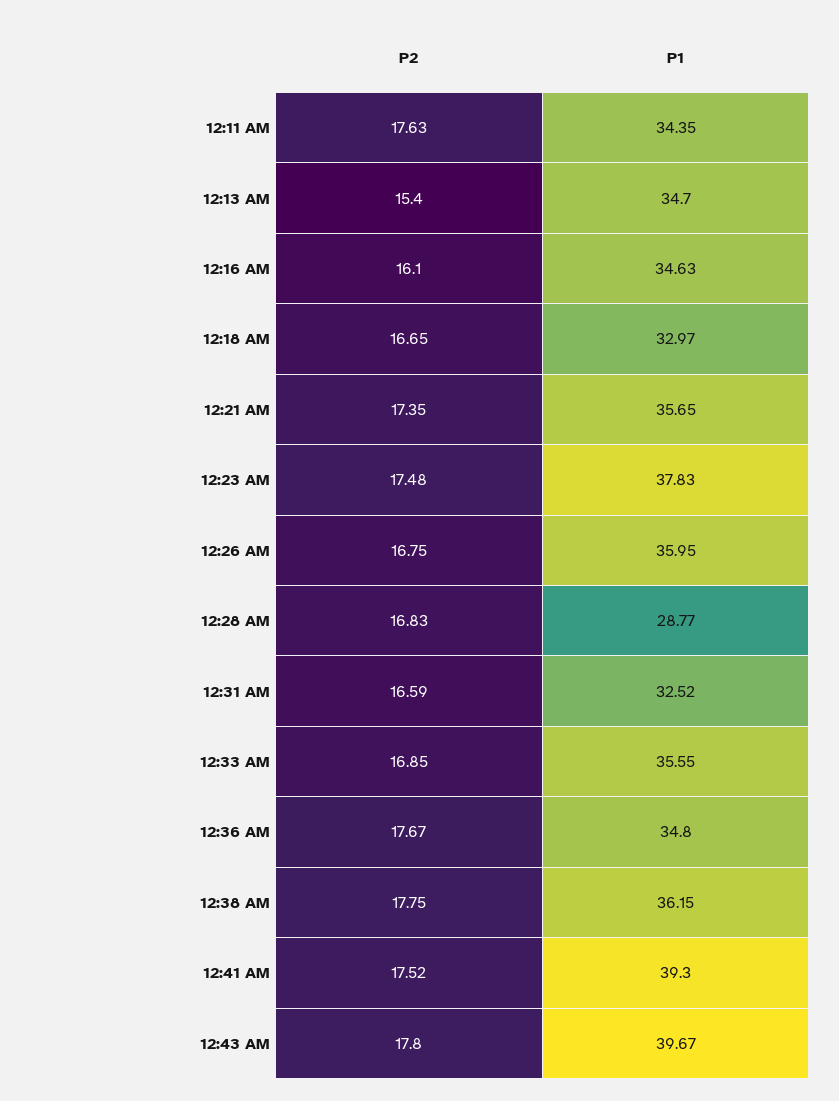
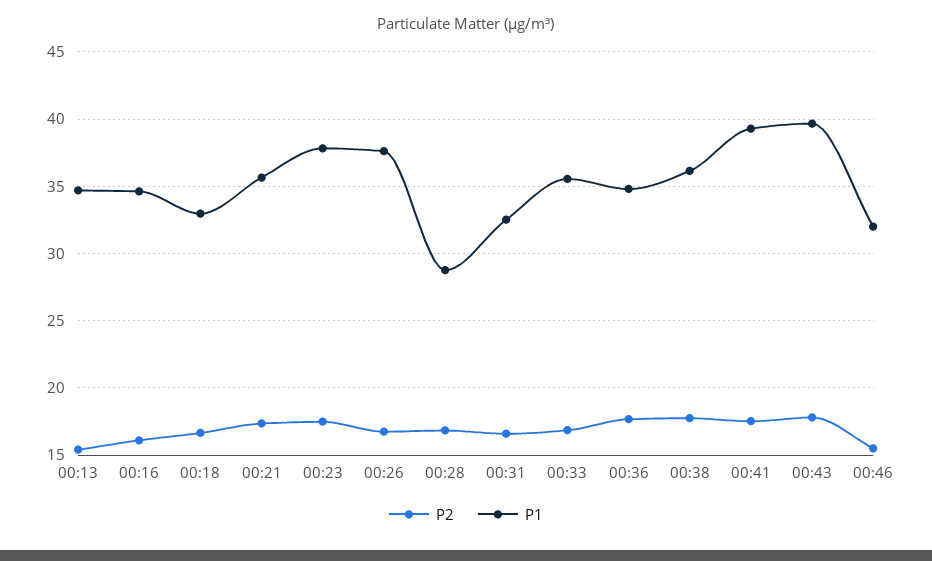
P2, 12:11 AM: 17.63 -> none
P1, 12:11 AM: 34.35 -> none
P1, 12:26 AM: 35.95 -> 37.5
P2, 00:46: none -> 15.5
P1, 00:46: none -> 32

